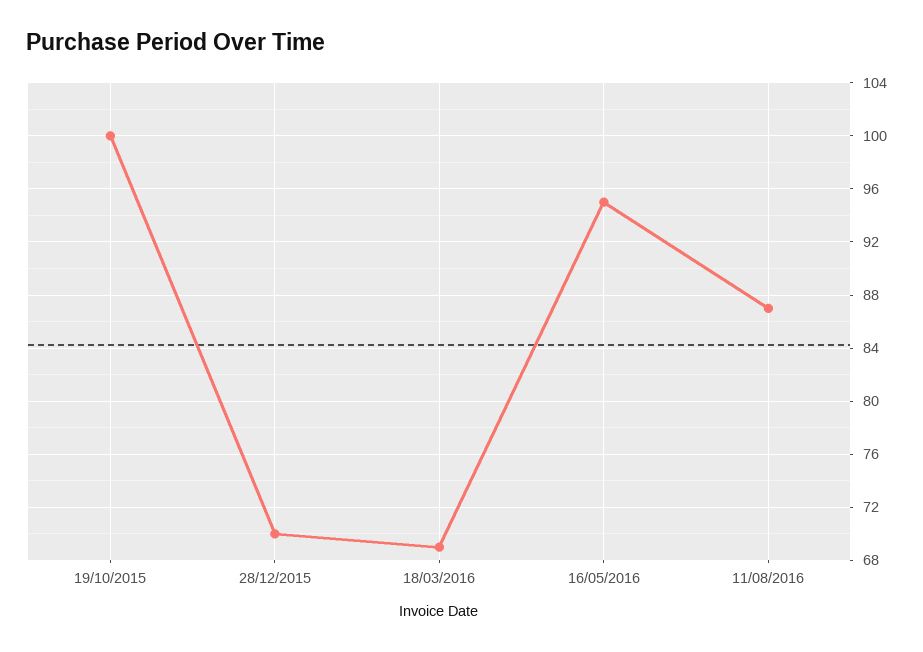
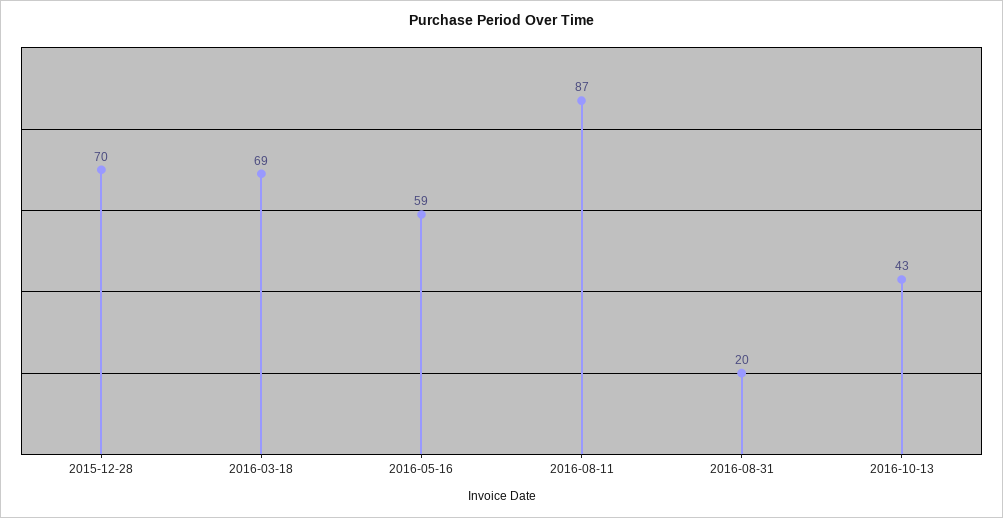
19/10/2015: 100 -> none
16/05/2016: 95 -> 59
2016-08-31: none -> 20
2016-10-13: none -> 43

